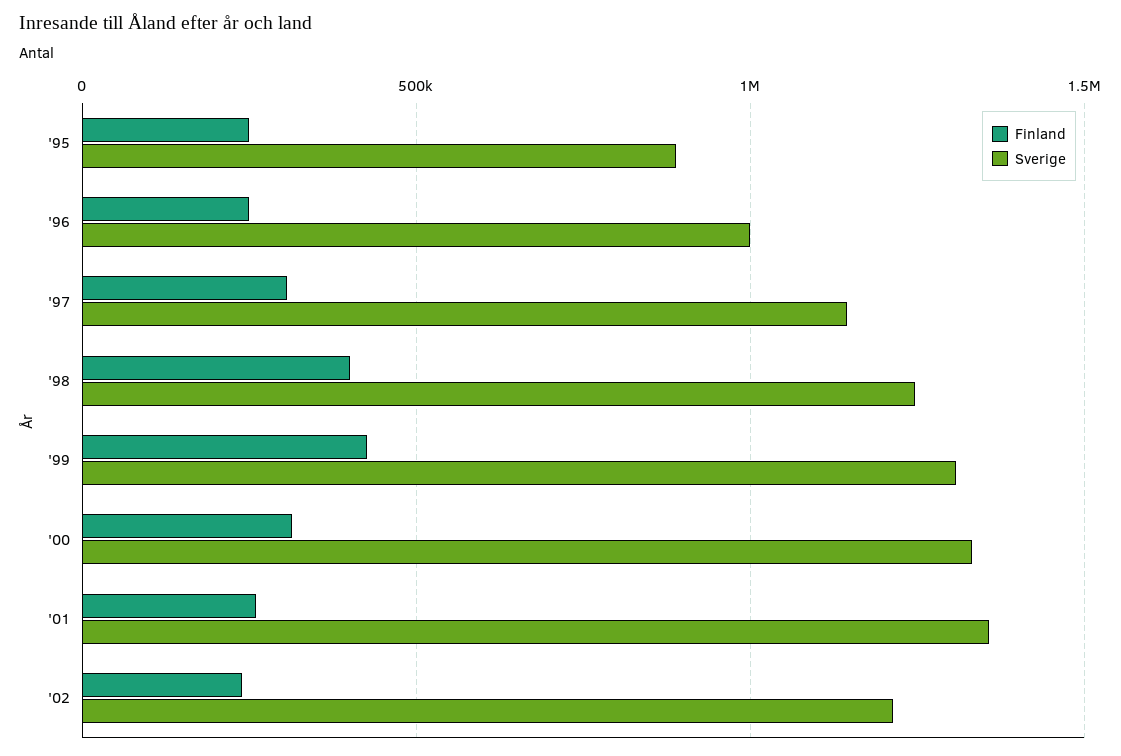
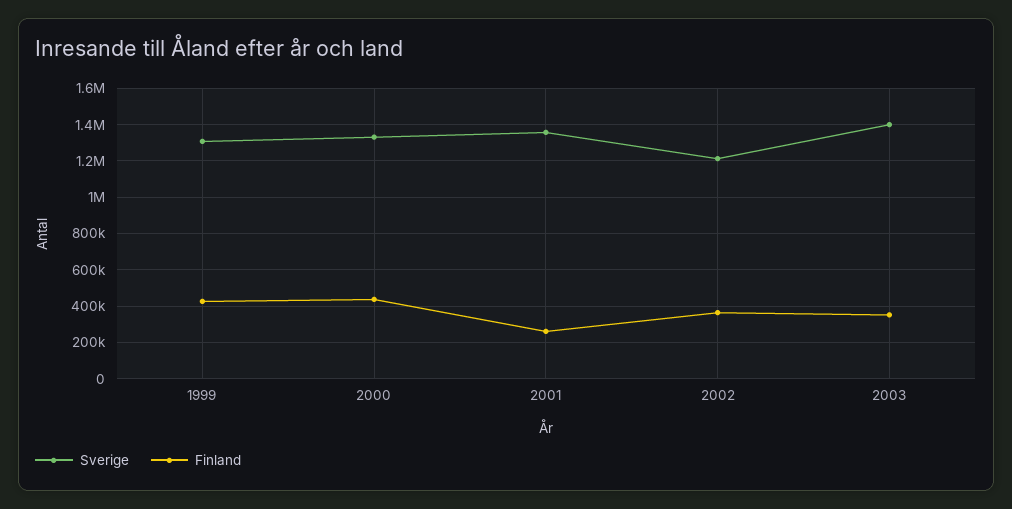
Finland, '95: 250000 -> none
Sverige, '95: 900000 -> none
Finland, '96: 250000 -> none
Sverige, '96: 1000000 -> none
Finland, '97: 300000 -> none
Sverige, '97: 1150000 -> none
Finland, '98: 400000 -> none
Sverige, '98: 1250000 -> none
Finland, '00: 300000 -> 450000
Finland, '02: 250000 -> 350000
Sverige, 2003: none -> 1400000
Finland, 2003: none -> 350000

